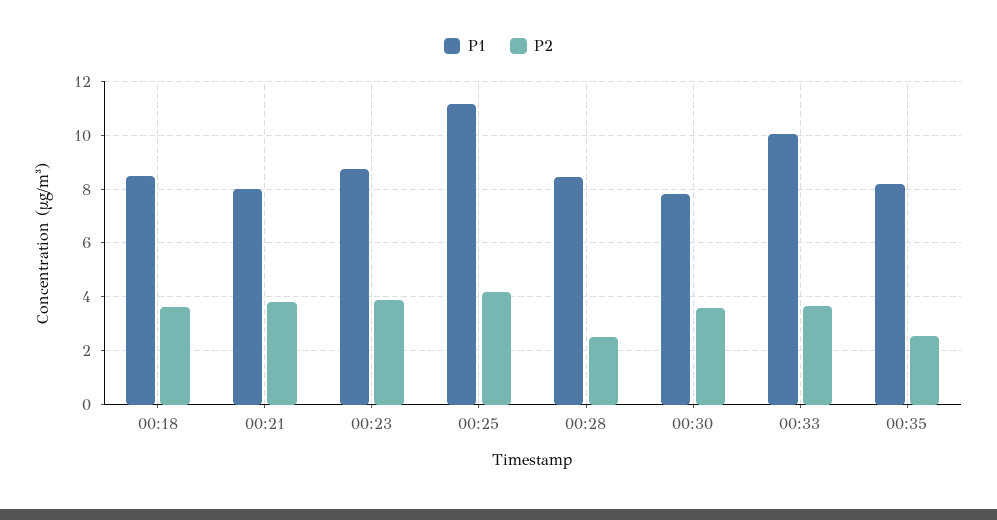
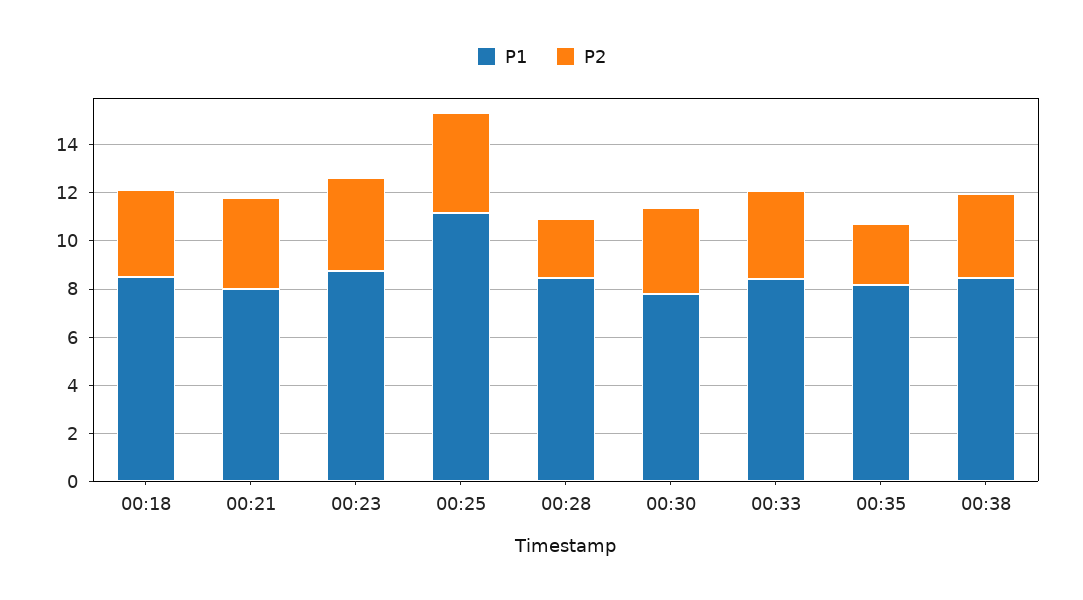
P1, 00:33: 10 -> 8.5
P1, 00:38: none -> 8.5
P2, 00:38: none -> 3.5

